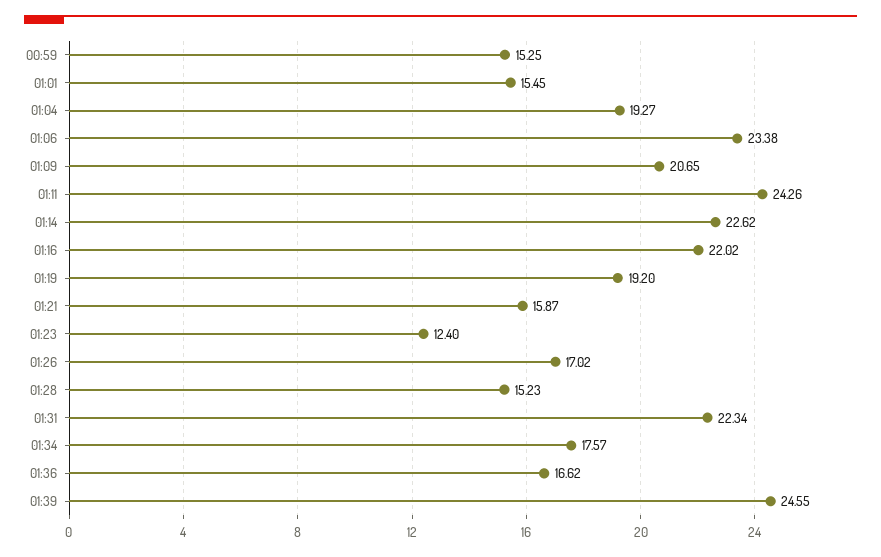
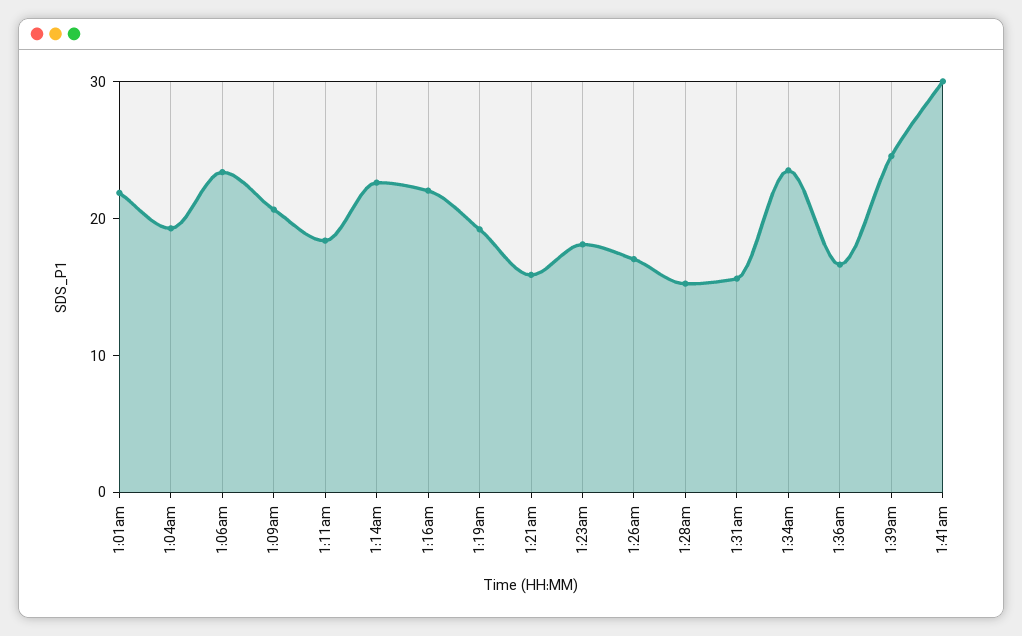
00:59: 15.25 -> none
01:01: 15.45 -> 22
01:11: 24.26 -> 18
01:23: 12.4 -> 18
01:31: 22.34 -> 16
01:34: 17.57 -> 24
1:41am: none -> 30

